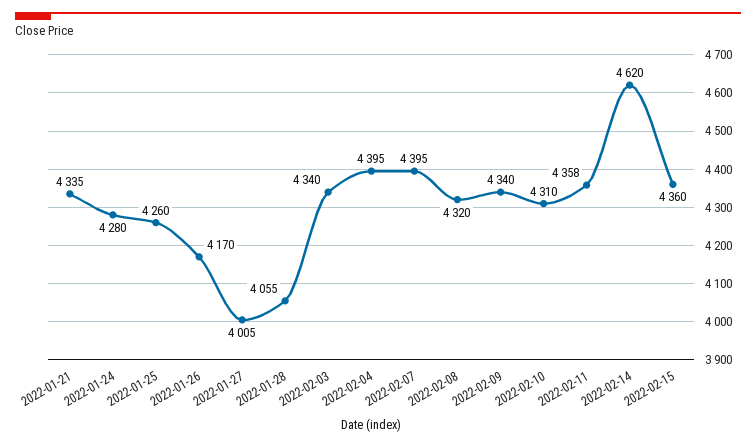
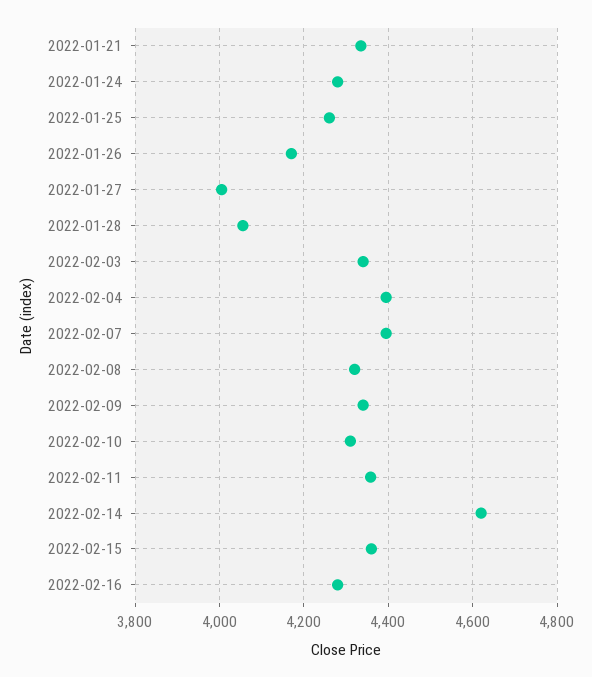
2022-02-16: none -> 4280

